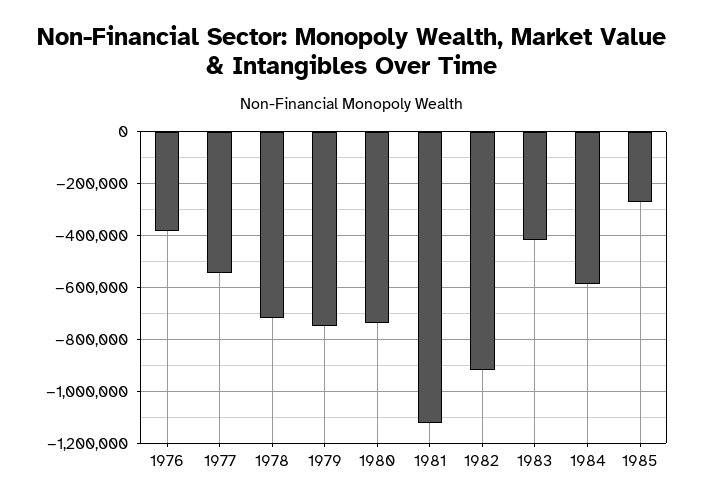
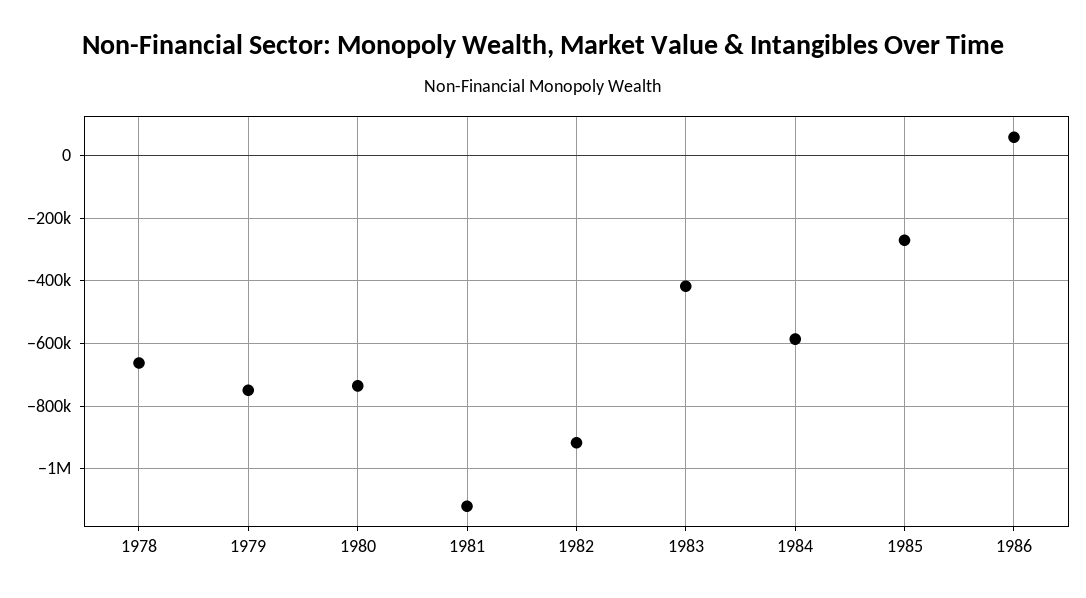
1976: -375000 -> none
1977: -550000 -> none
1978: -725000 -> -660000
1986: none -> 60000

